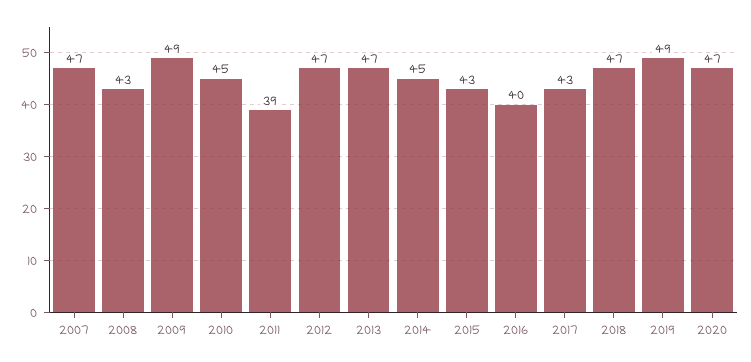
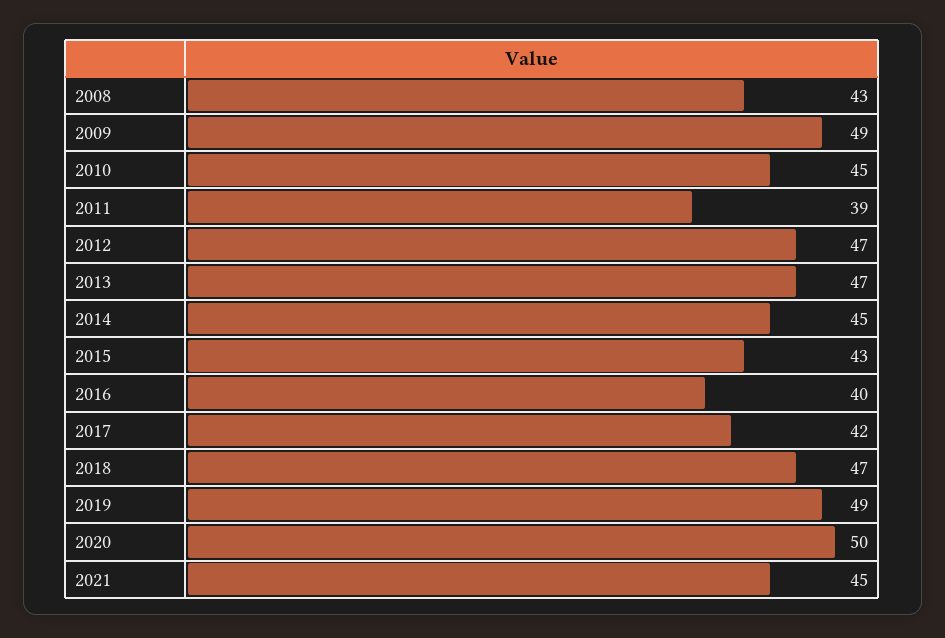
2007: 47 -> none
2017: 43 -> 42
2020: 47 -> 50
2021: none -> 45

